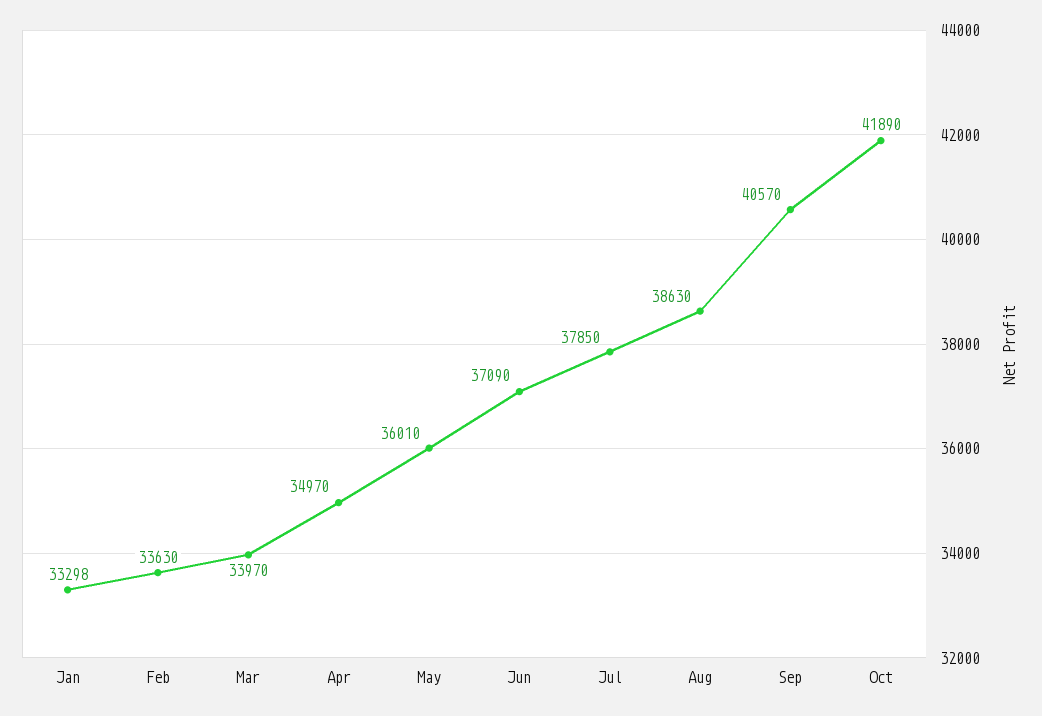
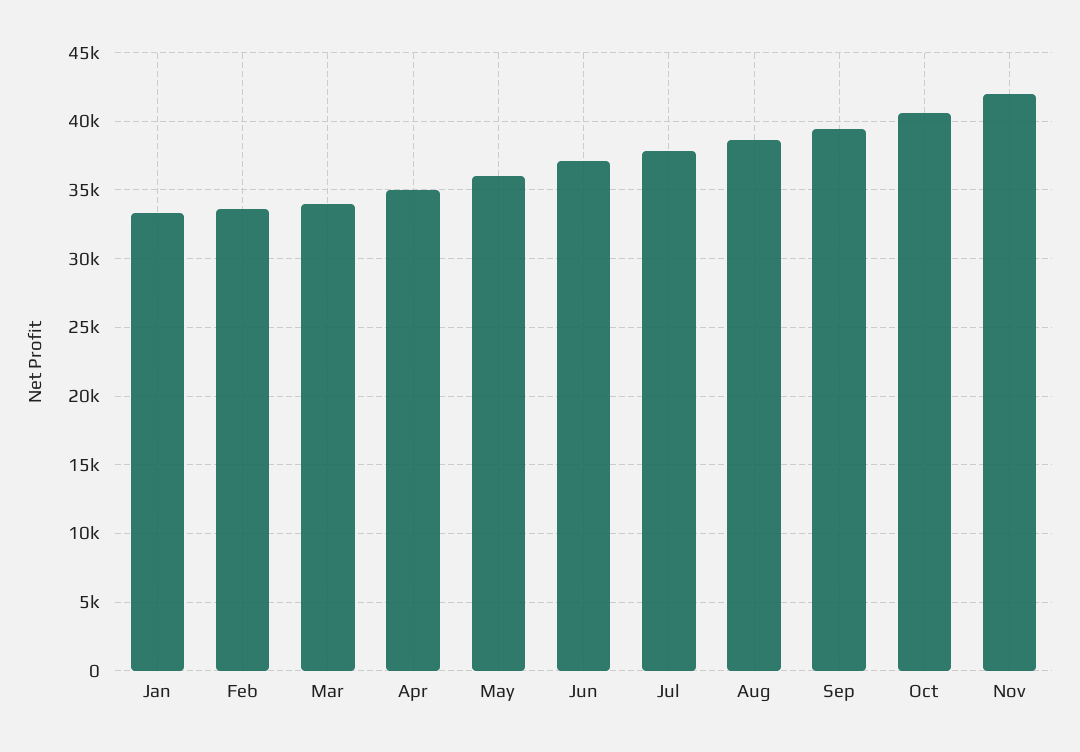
Sep: 40570 -> 39500
Oct: 41890 -> 40500
Nov: none -> 42000

